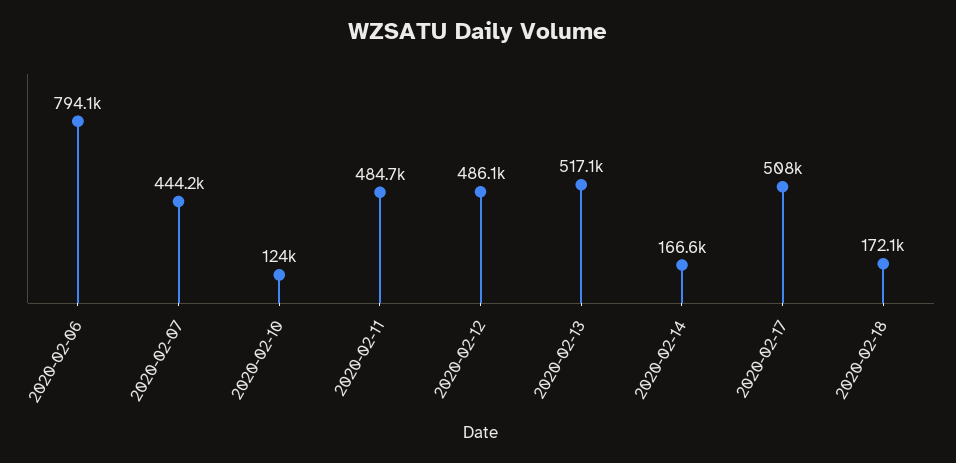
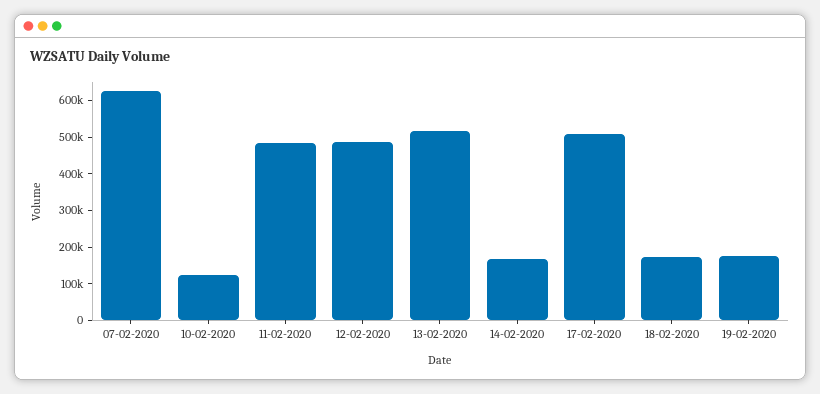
2020-02-06: 794100 -> none
2020-02-07: 444200 -> 625000
19-02-2020: none -> 175000

